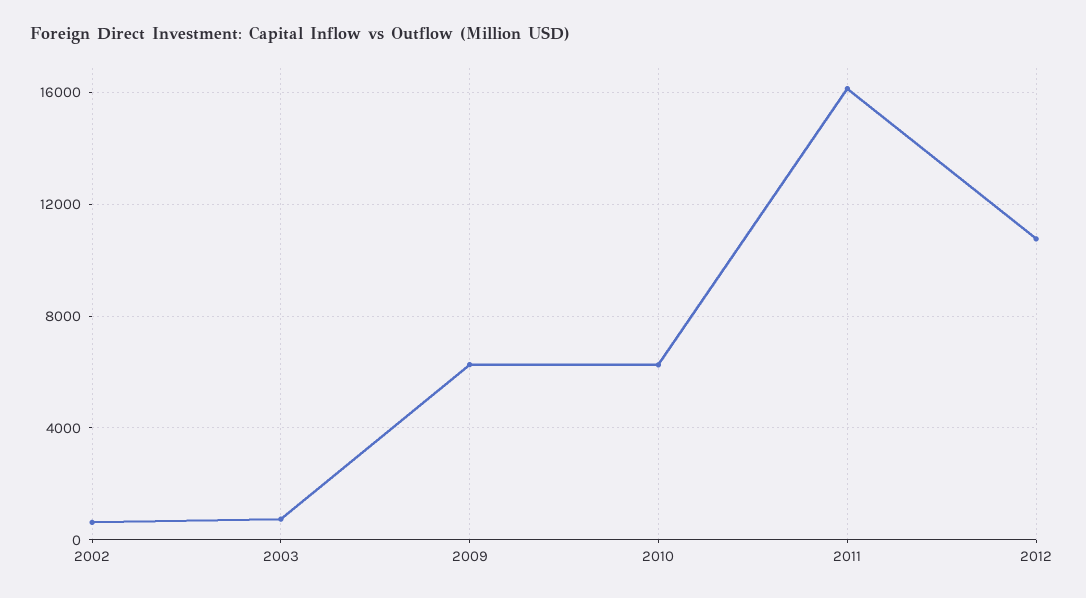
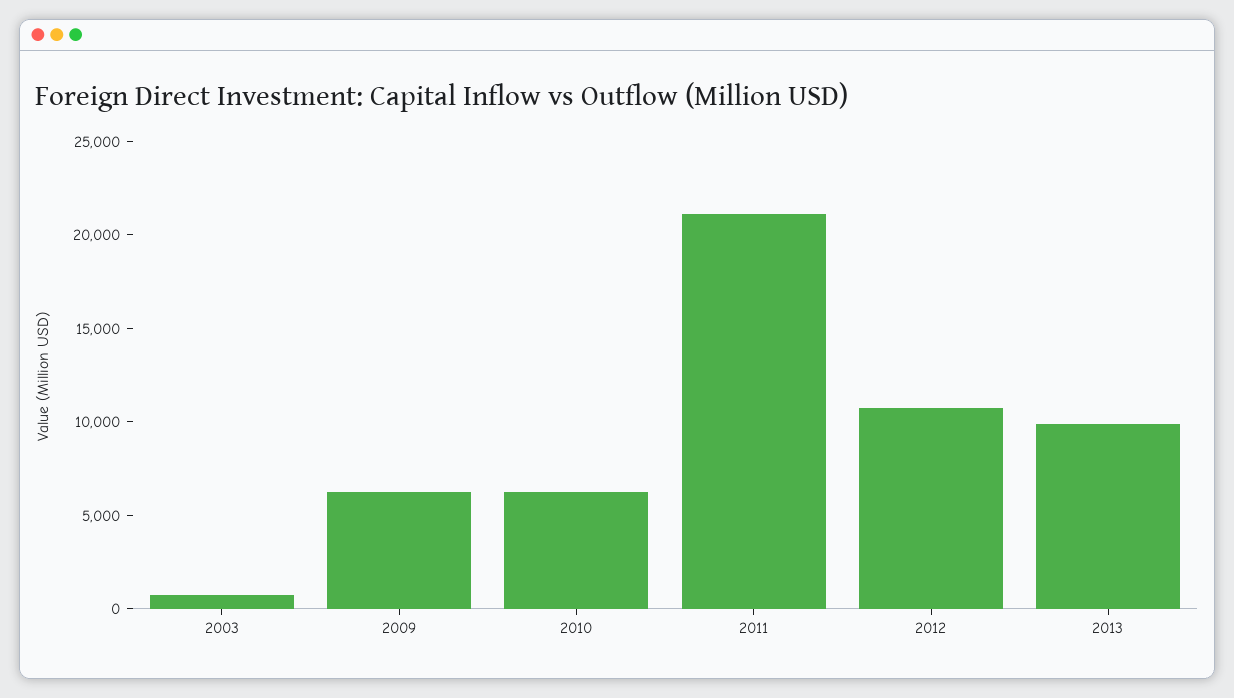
2002: 500 -> none
2011: 16000 -> 21000
2013: none -> 10000

